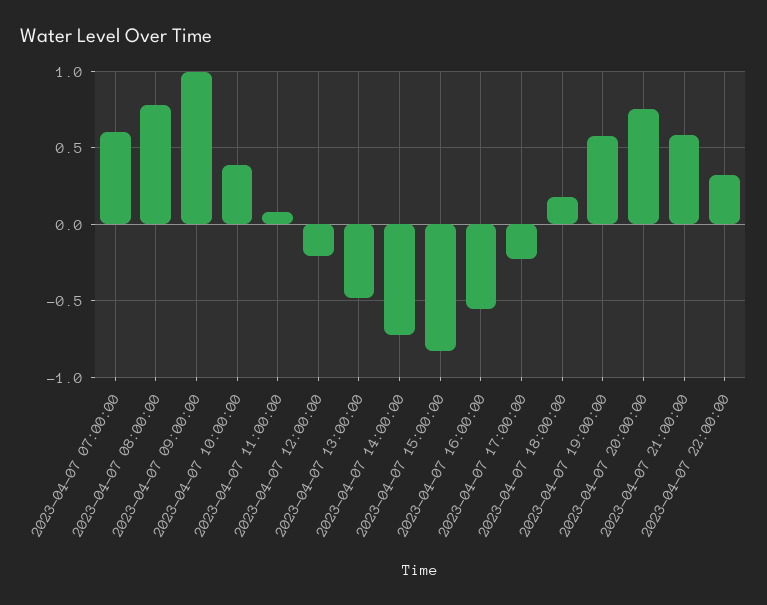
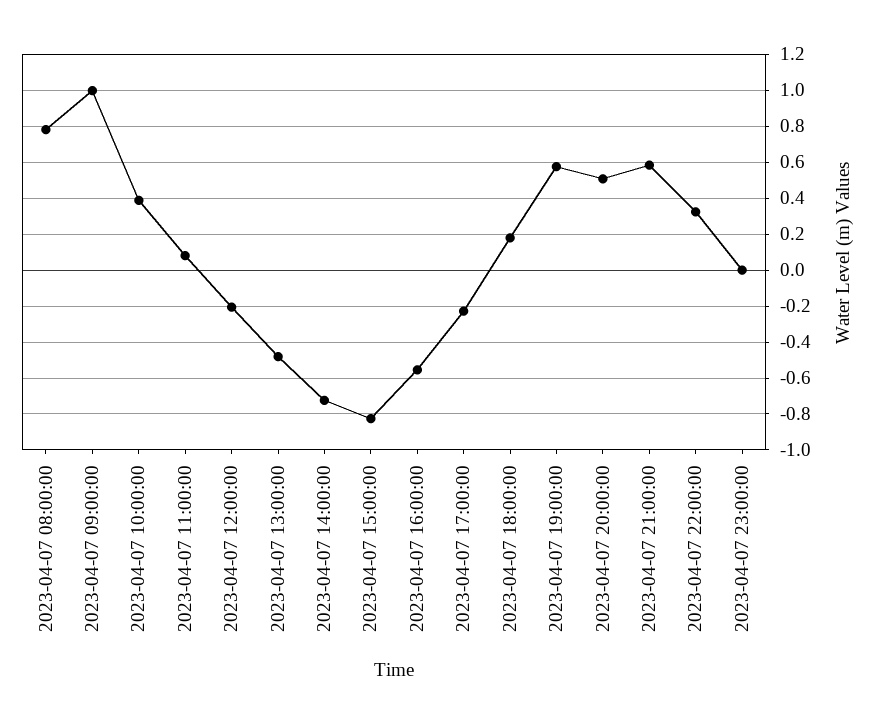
2023-04-07 07:00:00: 0.6 -> none
2023-04-07 20:00:00: 0.75 -> 0.5
2023-04-07 23:00:00: none -> 0

